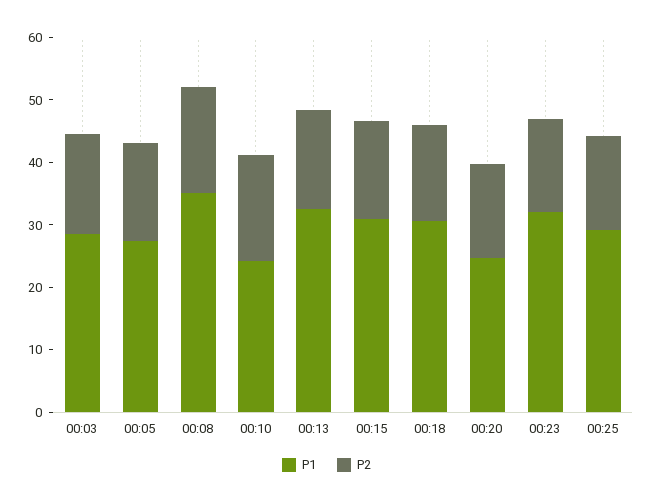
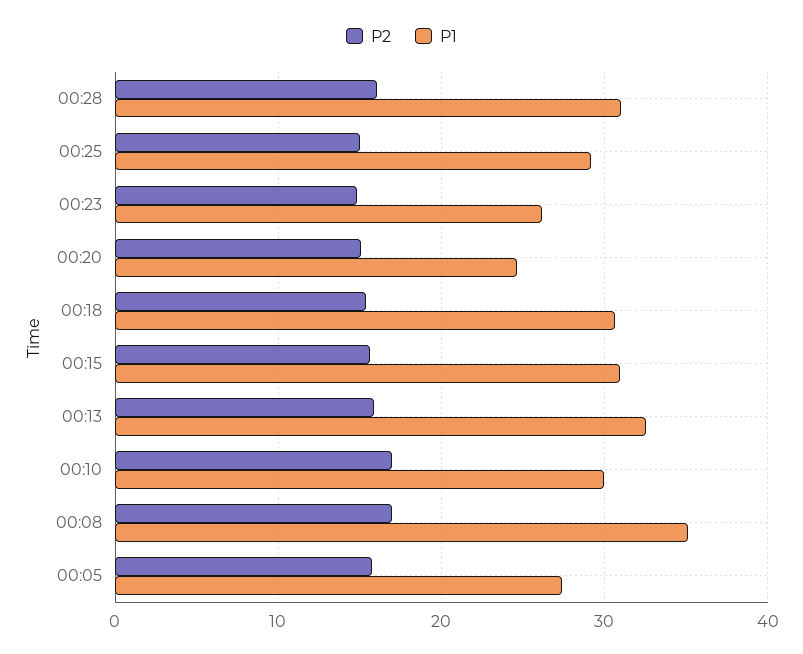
P1, 00:03: 28 -> none
P2, 00:03: 16 -> none
P1, 00:10: 24 -> 30
P1, 00:23: 32 -> 26
P2, 00:28: none -> 16
P1, 00:28: none -> 31

